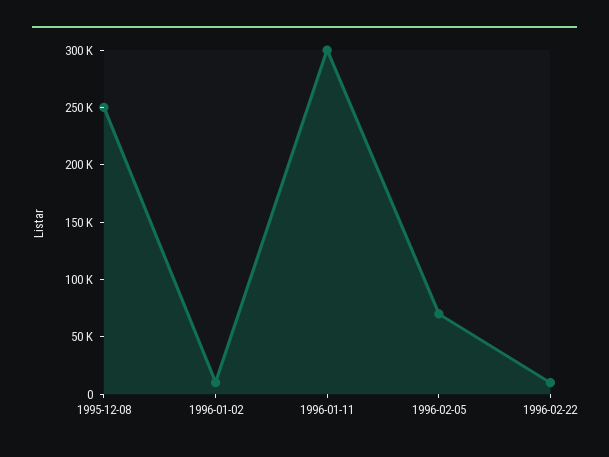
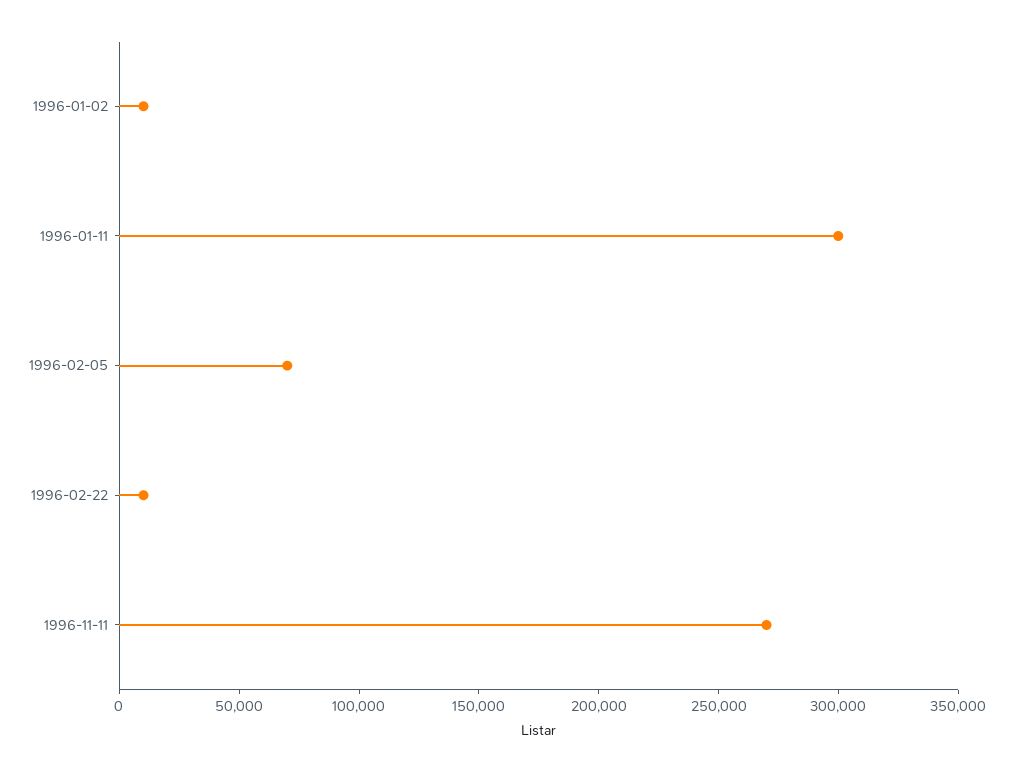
1995-12-08: 250000 -> none
1996-11-11: none -> 270000

